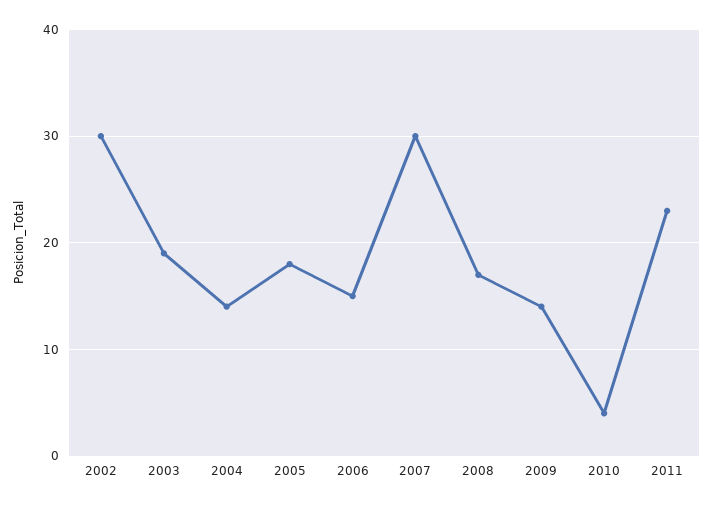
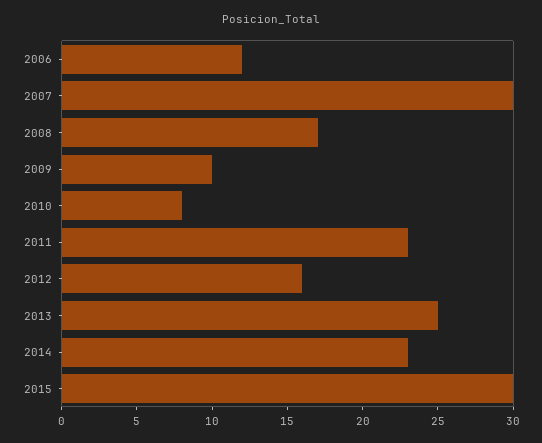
2002: 30 -> none
2003: 19 -> none
2004: 14 -> none
2005: 18 -> none
2006: 15 -> 12
2009: 14 -> 10
2010: 4 -> 8
2012: none -> 16
2013: none -> 25
2014: none -> 23
2015: none -> 30

